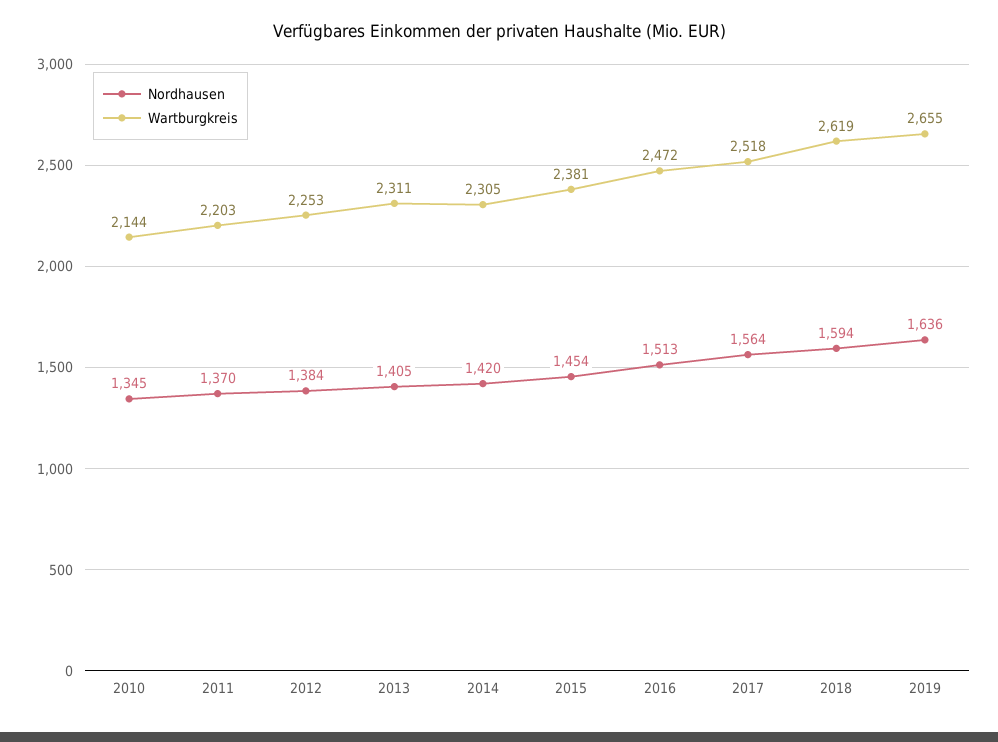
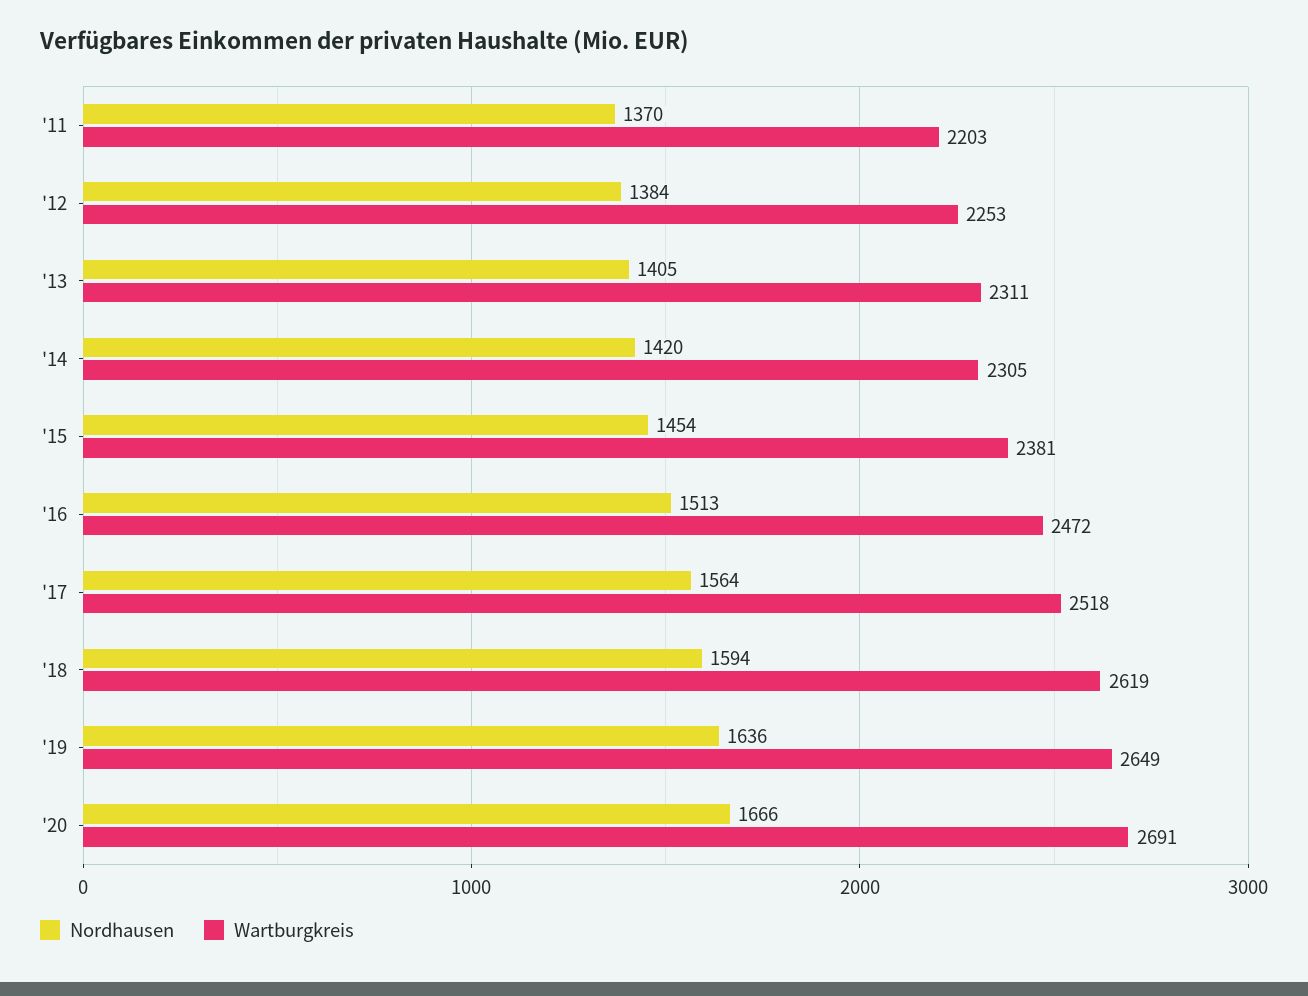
Nordhausen, 2010: 1345 -> none
Wartburgkreis, 2010: 2144 -> none
Wartburgkreis, 2019: 2655 -> 2649
Nordhausen, '20: none -> 1666
Wartburgkreis, '20: none -> 2691

